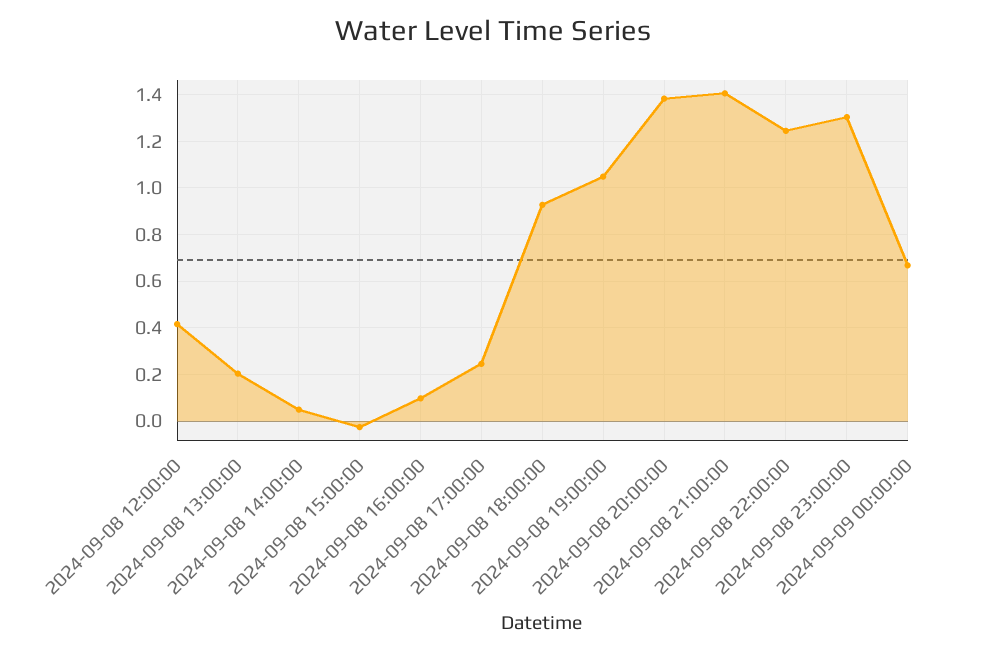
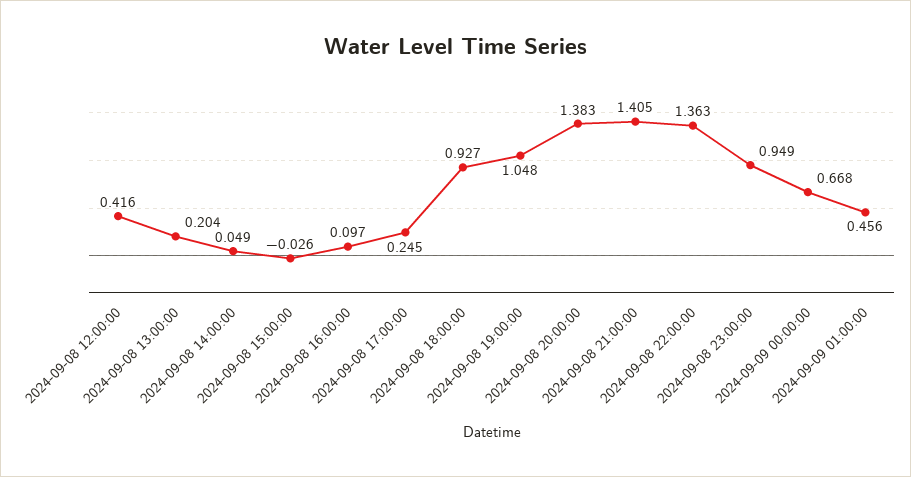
2024-09-08 22:00:00: 1.25 -> 1.363
2024-09-08 23:00:00: 1.3 -> 0.949
2024-09-09 01:00:00: none -> 0.456

